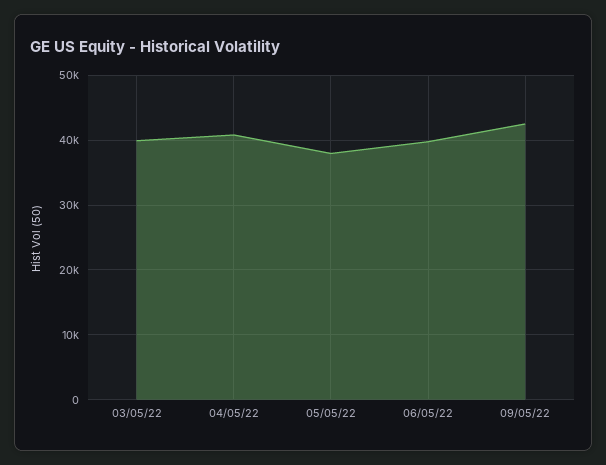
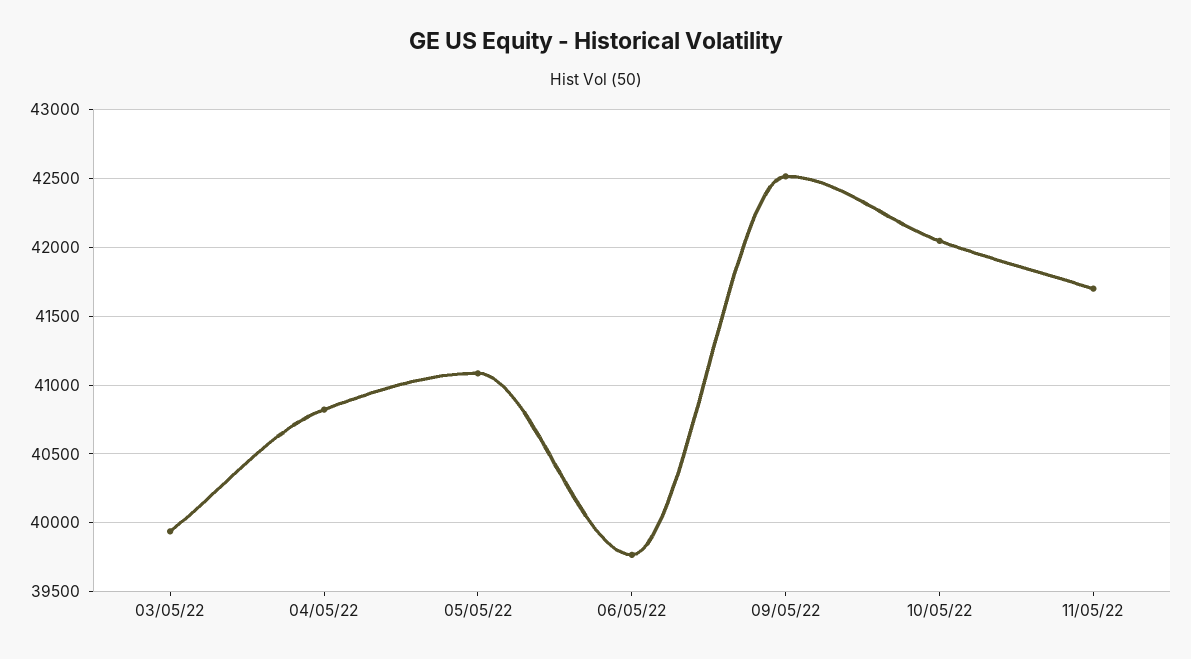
05/05/22: 38000 -> 41100
10/05/22: none -> 42050
11/05/22: none -> 41700

